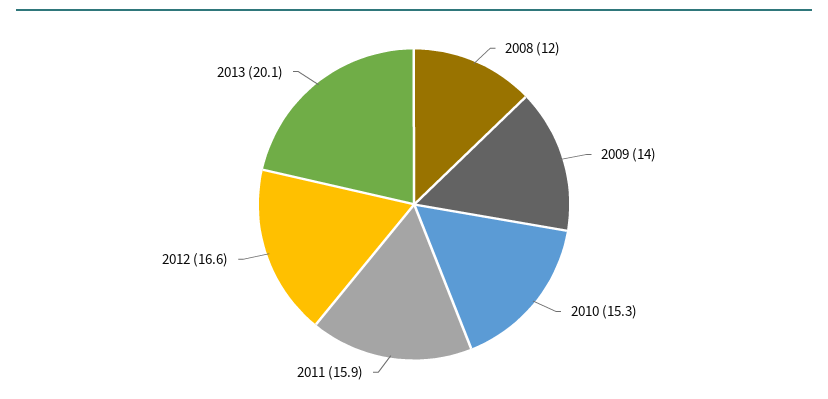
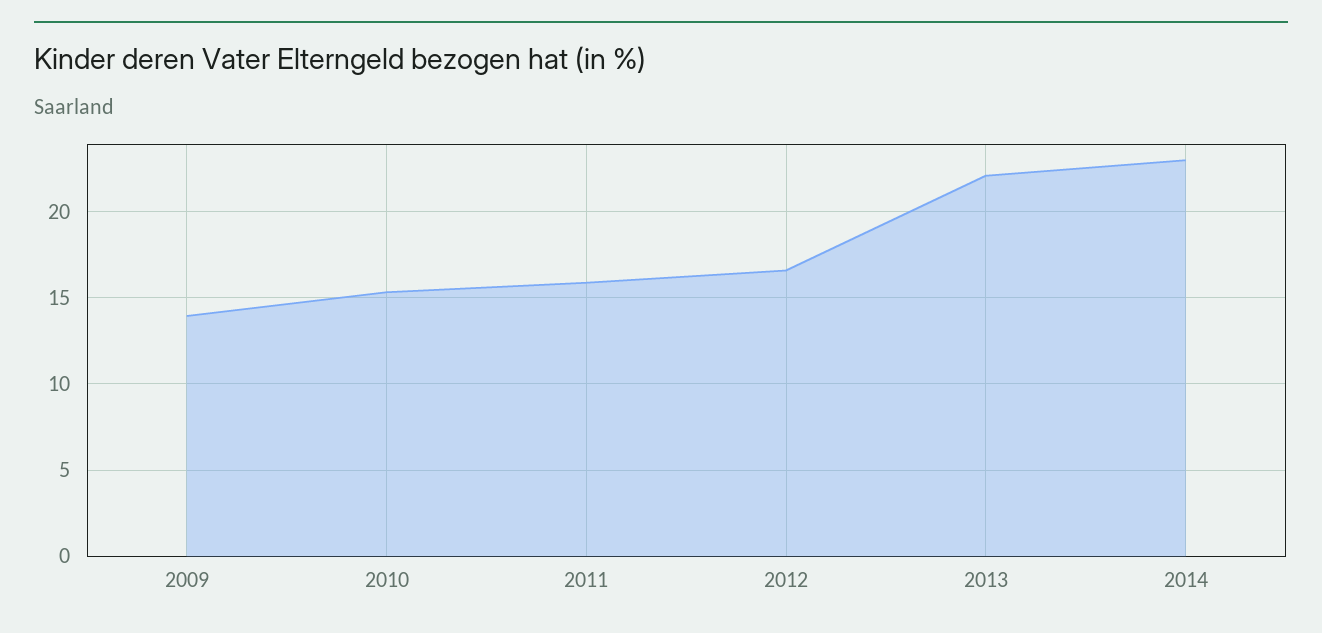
2008: 12 -> none
2013: 20.1 -> 22
2014: none -> 23

